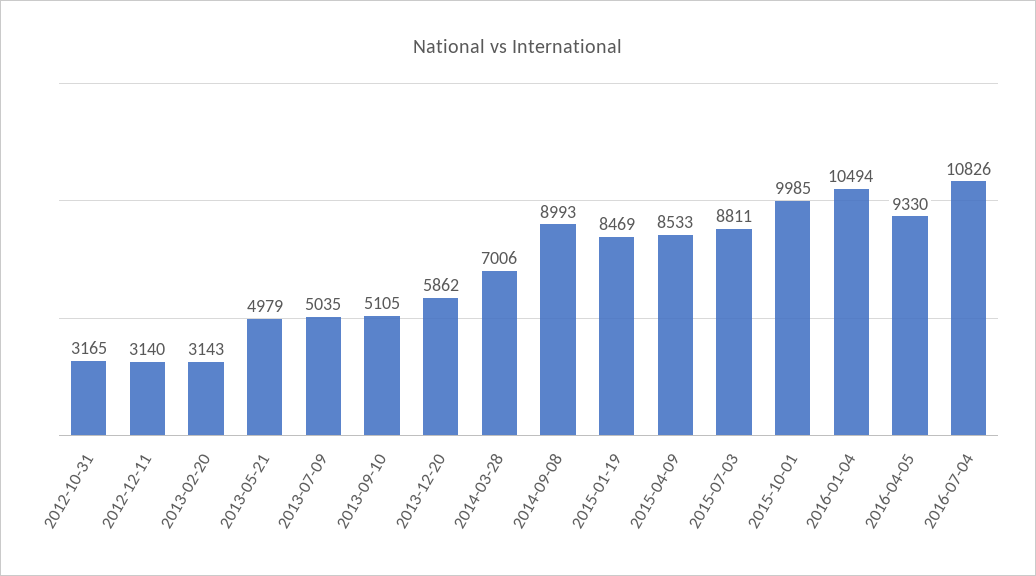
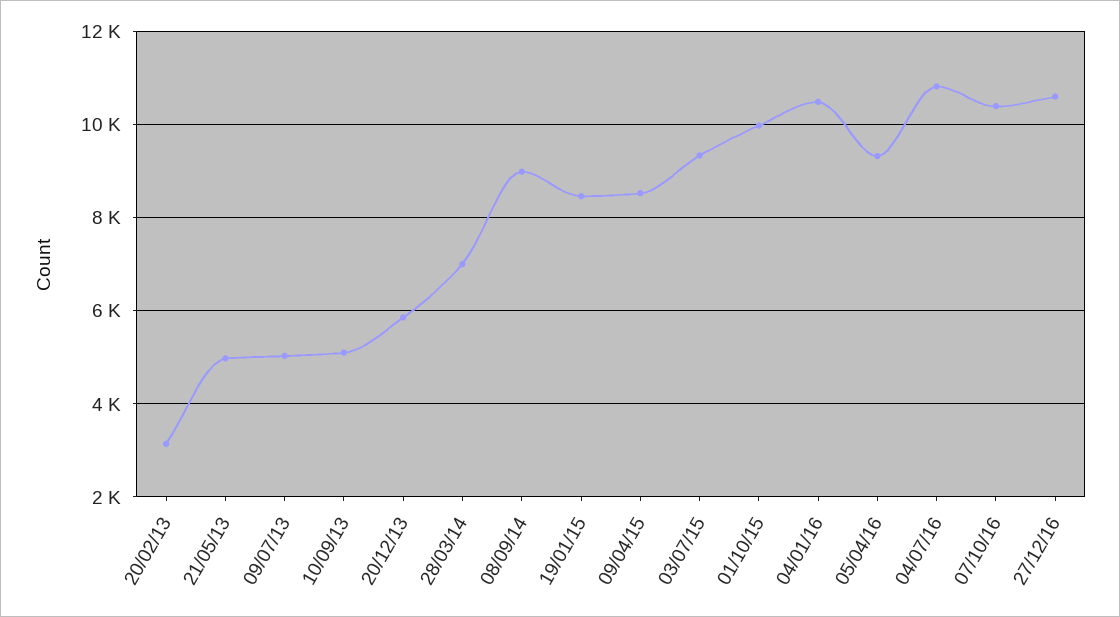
2012-10-31: 3165 -> none
2012-12-11: 3140 -> none
2015-07-03: 8811 -> 9400
07/10/16: none -> 10400
27/12/16: none -> 10600

